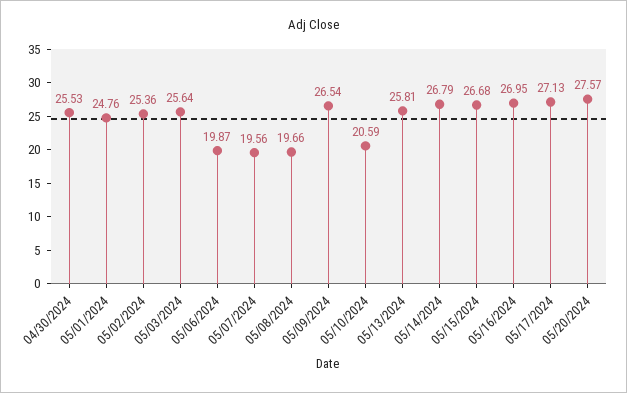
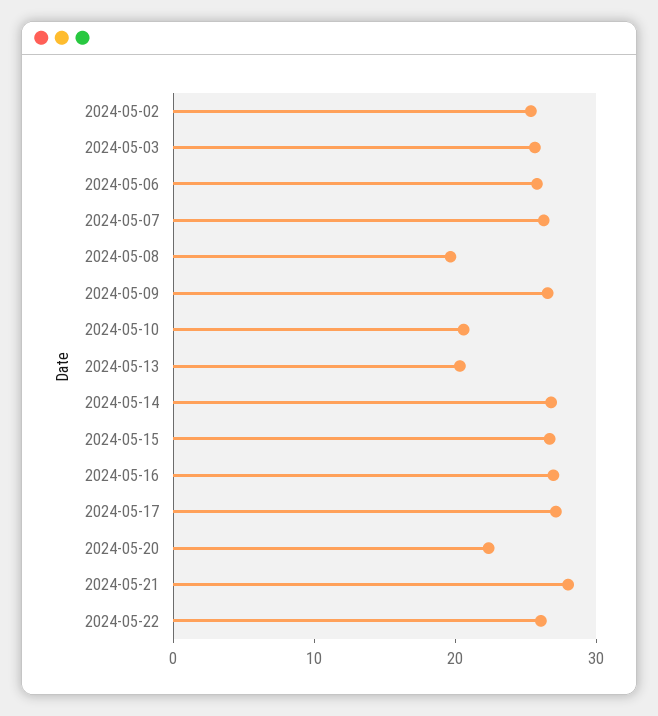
04/30/2024: 25.53 -> none
05/01/2024: 24.76 -> none
05/06/2024: 19.87 -> 26
05/07/2024: 19.56 -> 26
05/13/2024: 25.81 -> 20
05/20/2024: 27.57 -> 22
2024-05-21: none -> 28
2024-05-22: none -> 26

